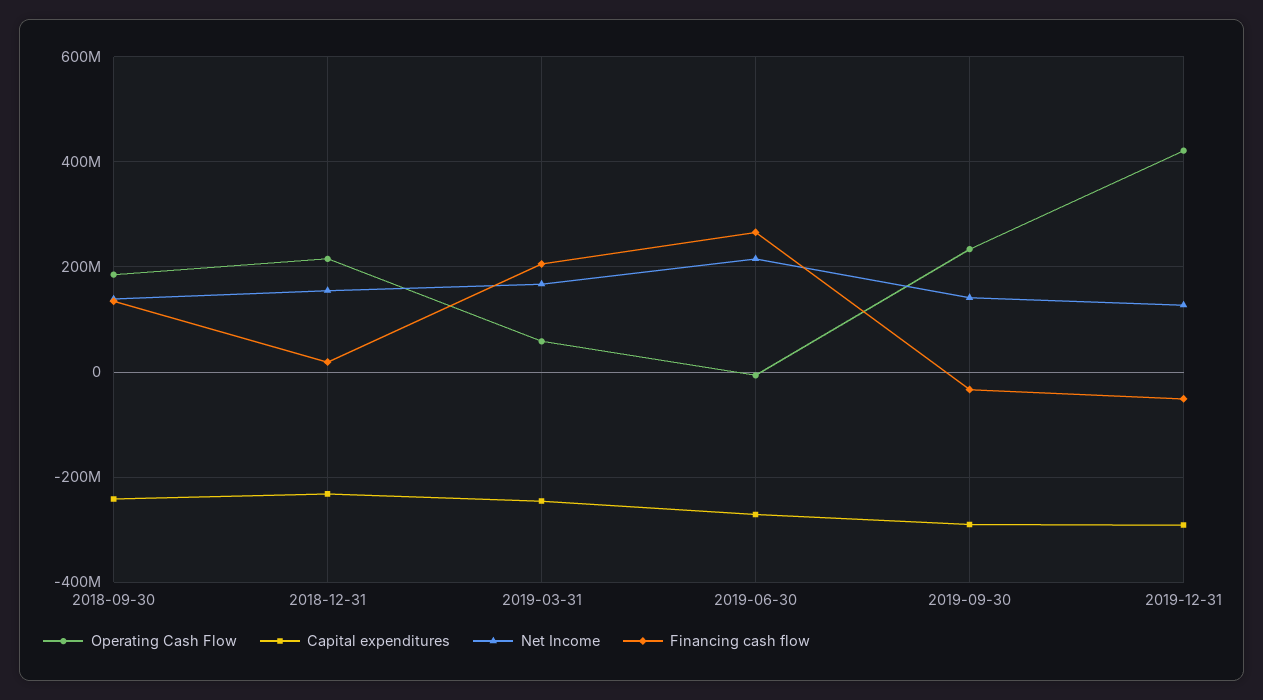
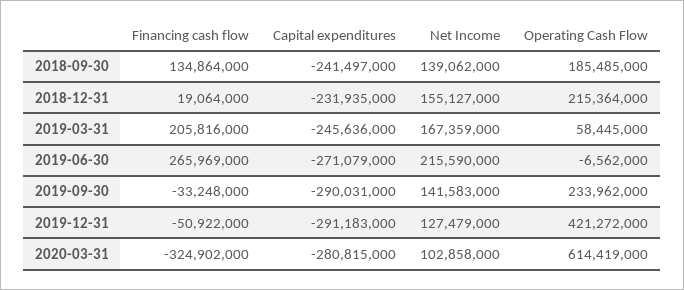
Financing cash flow, 2020-03-31: none -> -324902000
Capital expenditures, 2020-03-31: none -> -280815000
Net Income, 2020-03-31: none -> 102858000
Operating Cash Flow, 2020-03-31: none -> 614419000

